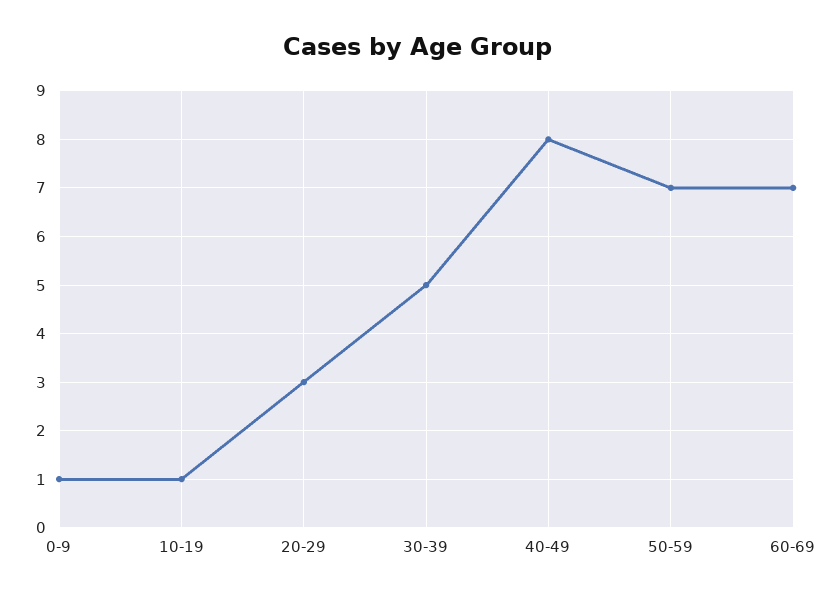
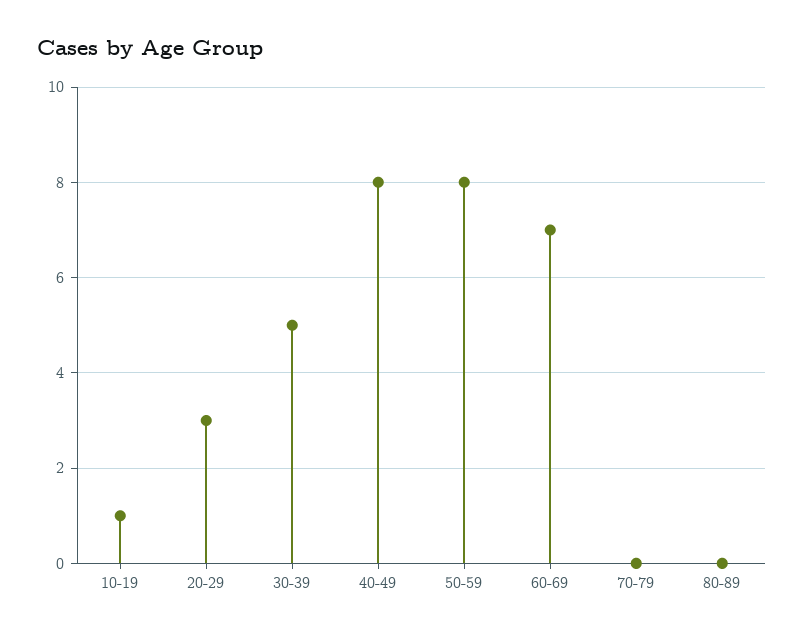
0-9: 1 -> none
50-59: 7 -> 8
70-79: none -> 0
80-89: none -> 0

